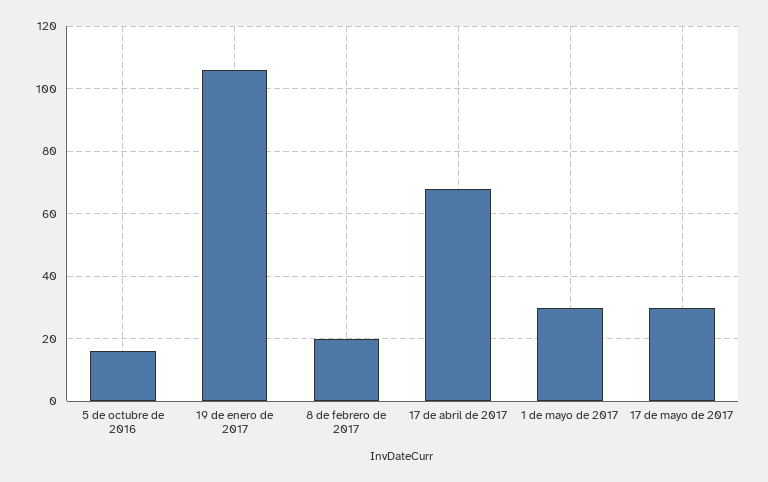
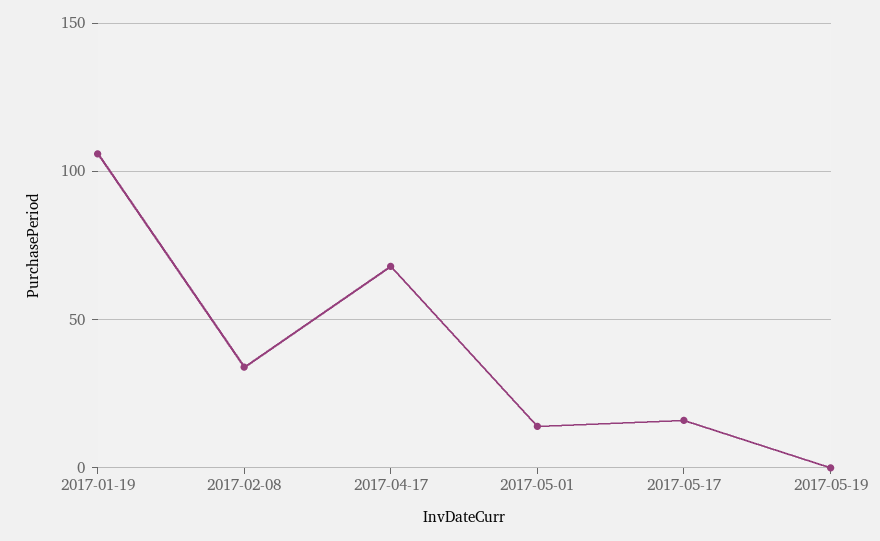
5 de octubre de 2016: 15 -> none
8 de febrero de 2017: 20 -> 35
1 de mayo de 2017: 30 -> 15
17 de mayo de 2017: 30 -> 15
2017-05-19: none -> 0

